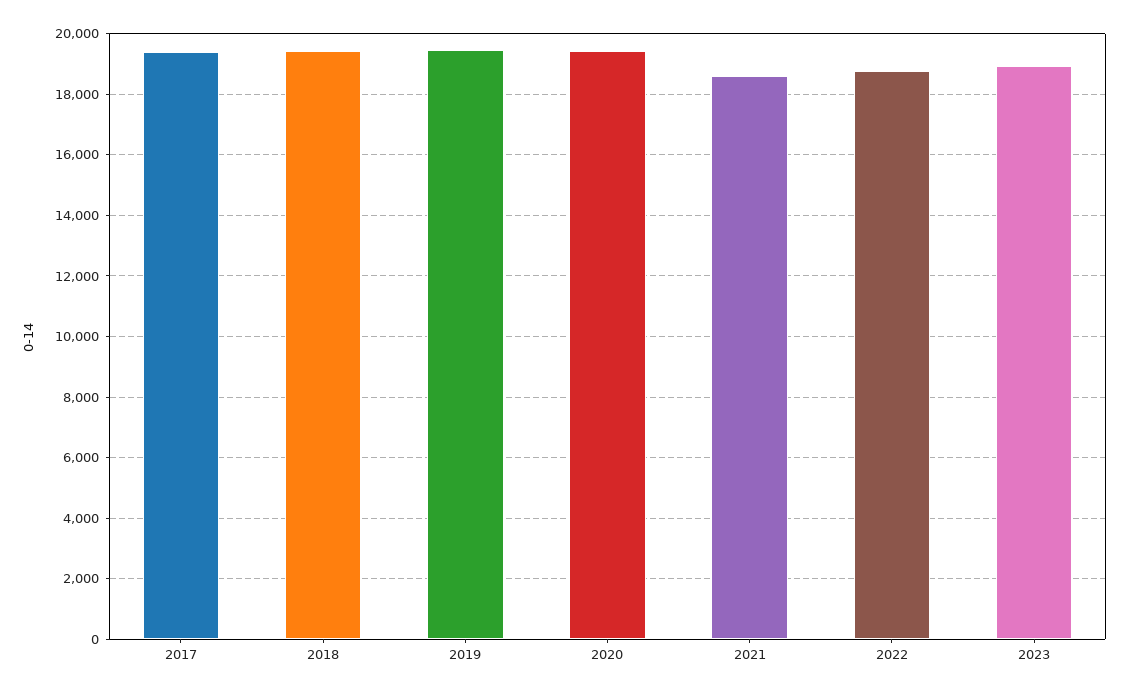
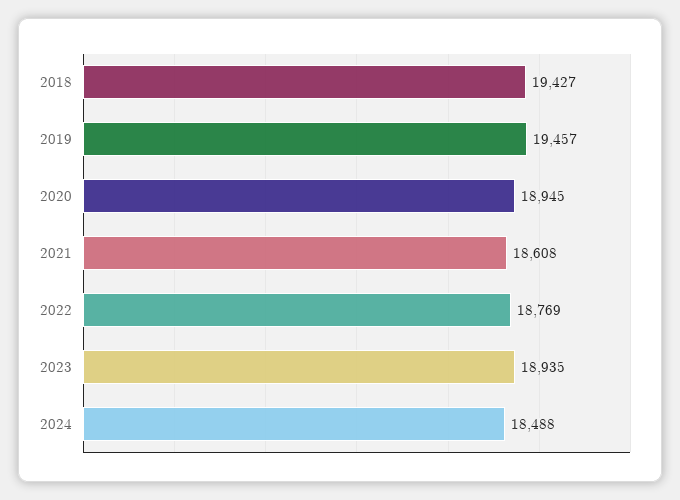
2017: 19400 -> none
2020: 19400 -> 18945
2024: none -> 18488

